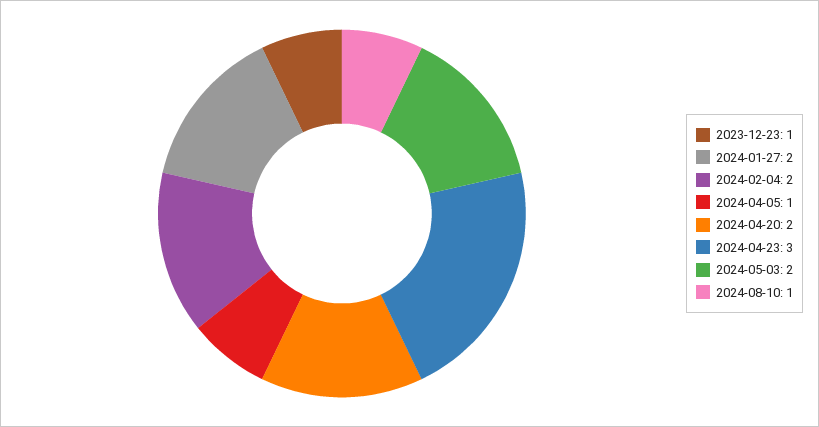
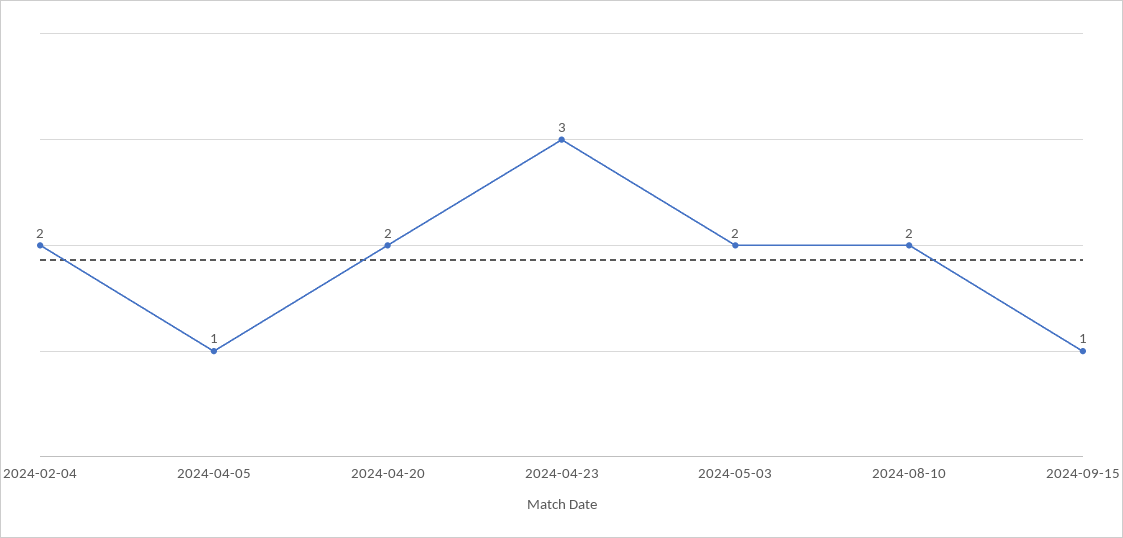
2023-12-23: 1 -> none
2024-01-27: 2 -> none
2024-08-10: 1 -> 2
2024-09-15: none -> 1

